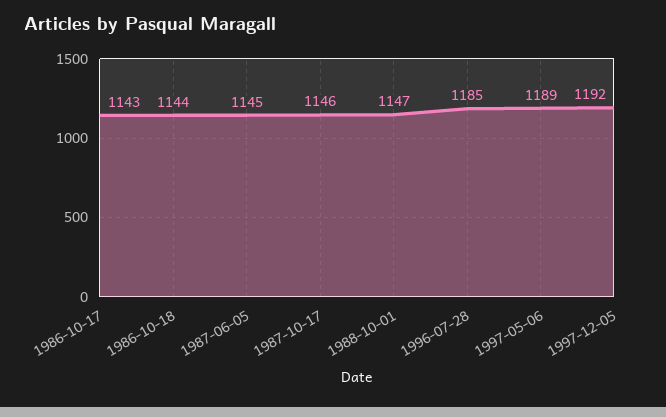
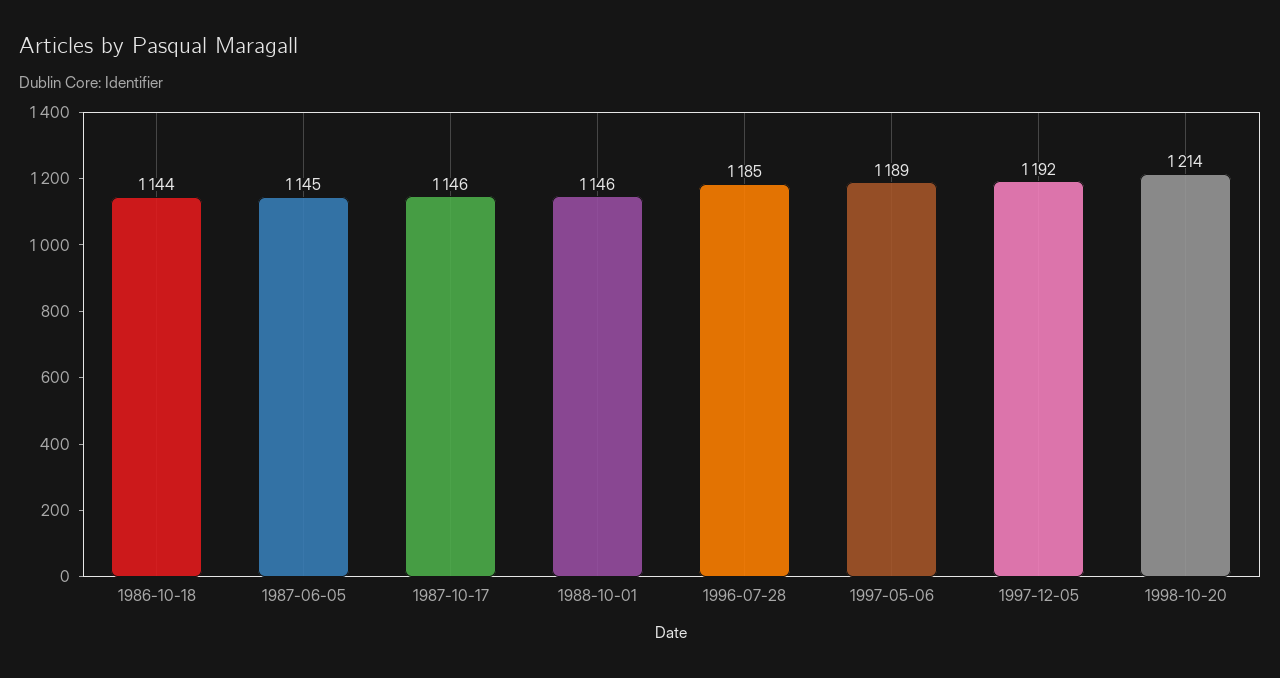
1986-10-17: 1143 -> none
1988-10-01: 1147 -> 1146
1998-10-20: none -> 1214

